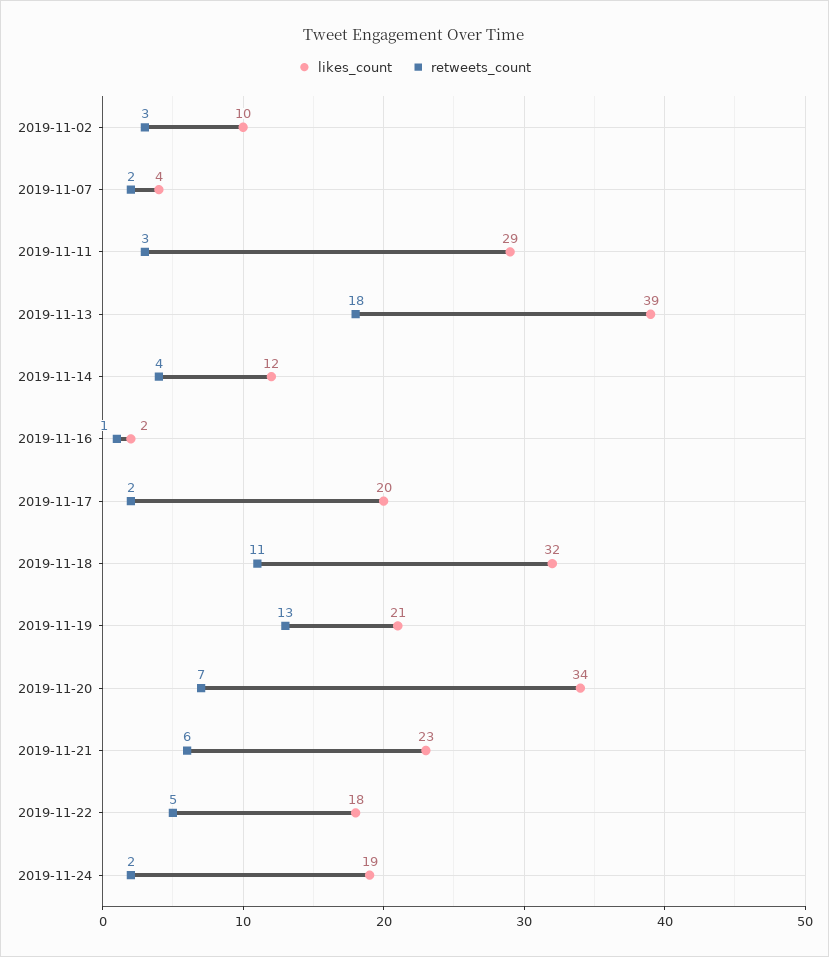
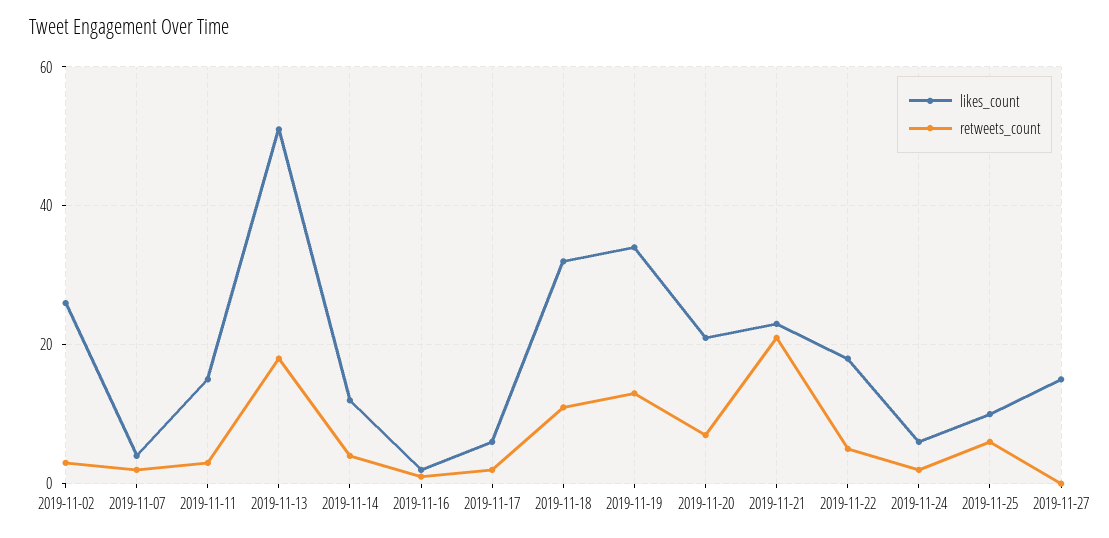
likes_count, 2019-11-02: 10 -> 25
likes_count, 2019-11-11: 29 -> 15
likes_count, 2019-11-13: 39 -> 50
likes_count, 2019-11-17: 20 -> 5
likes_count, 2019-11-19: 21 -> 35
likes_count, 2019-11-20: 34 -> 20
retweets_count, 2019-11-21: 6 -> 20
likes_count, 2019-11-24: 19 -> 5
likes_count, 2019-11-25: none -> 10
retweets_count, 2019-11-25: none -> 5
likes_count, 2019-11-27: none -> 15
retweets_count, 2019-11-27: none -> 0

